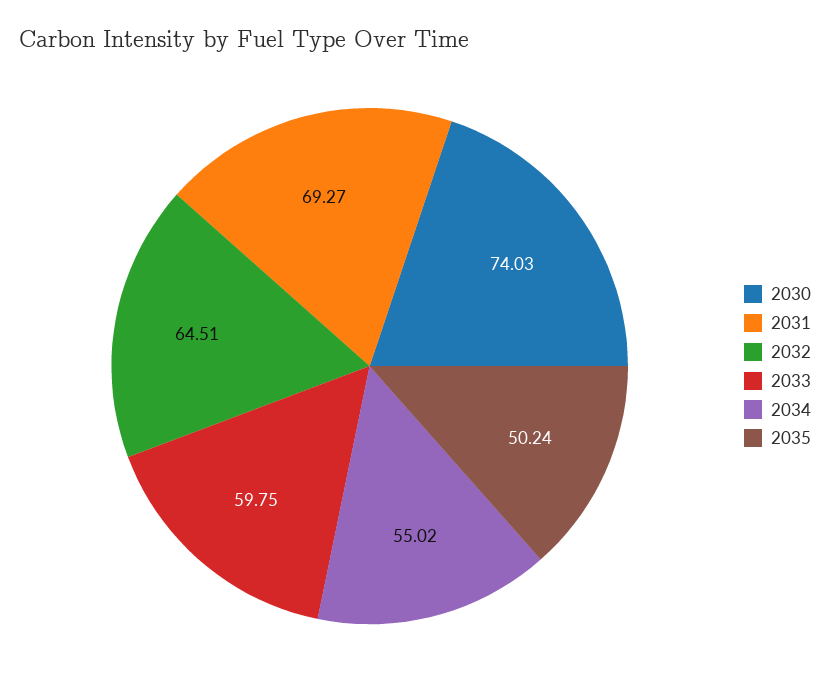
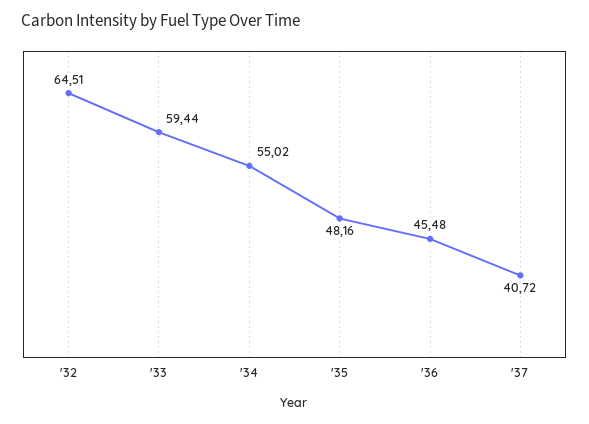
2030: 74.03 -> none
2031: 69.27 -> none
2033: 59.75 -> 59.44
2035: 50.24 -> 48.16
'36: none -> 45.48
'37: none -> 40.72

